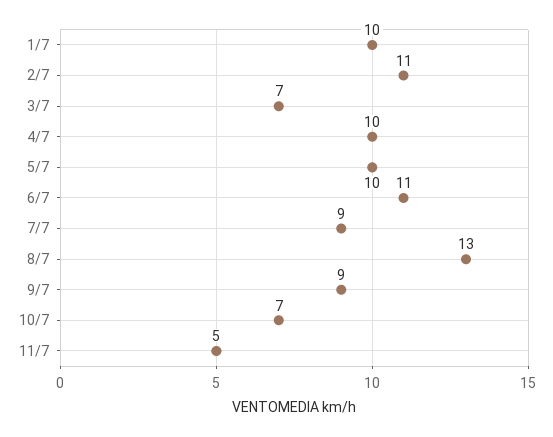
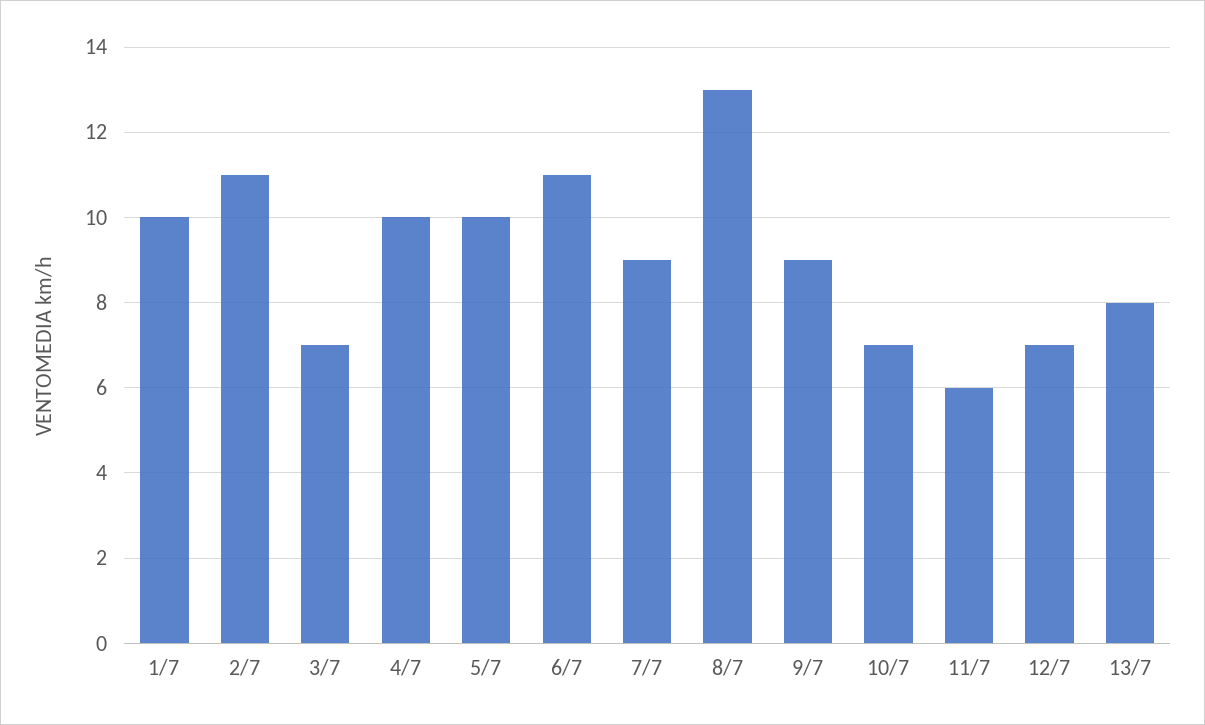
11/7: 5 -> 6
12/7: none -> 7
13/7: none -> 8

